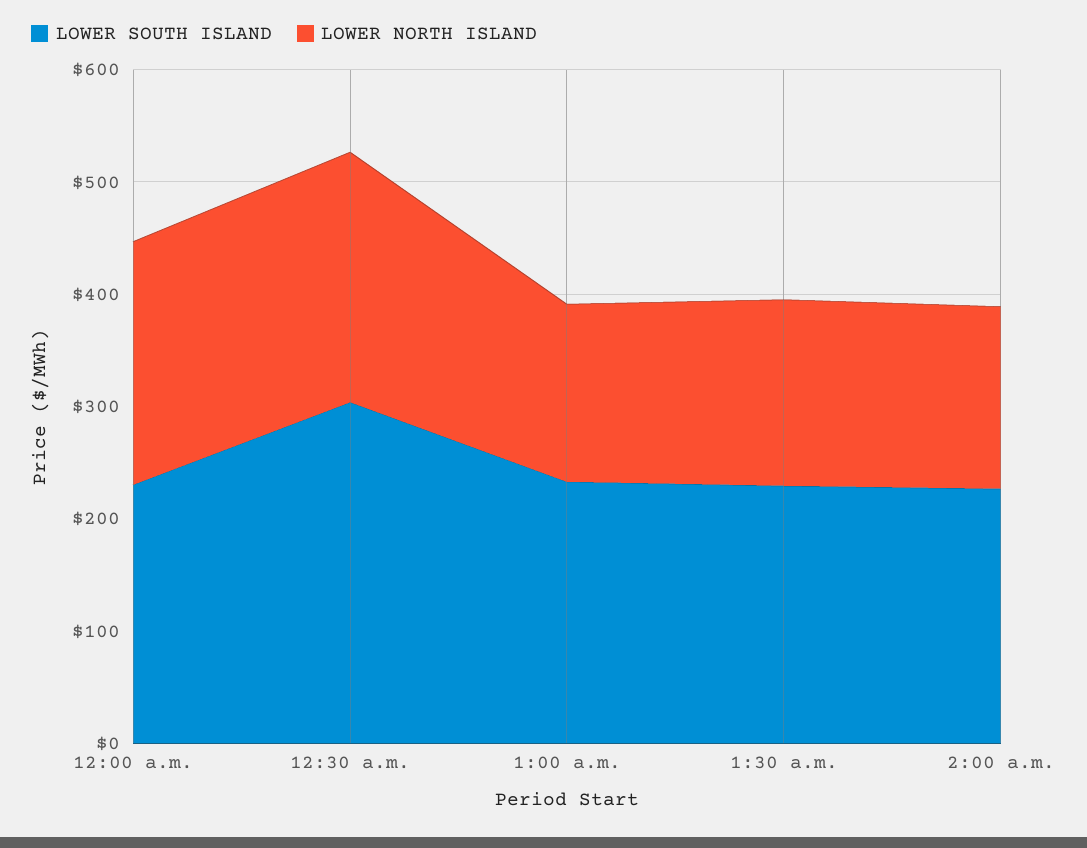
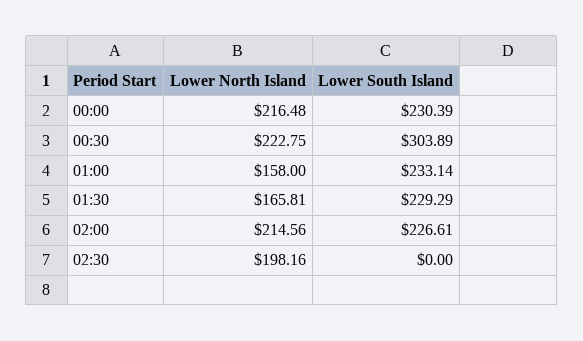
LOWER NORTH ISLAND, 2:00 a.m.: 160 -> 214.56
LOWER NORTH ISLAND, 02:30: none -> 198.16
LOWER SOUTH ISLAND, 02:30: none -> 0

